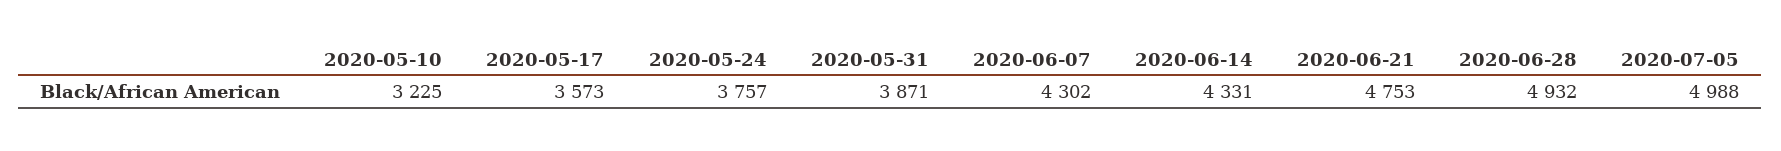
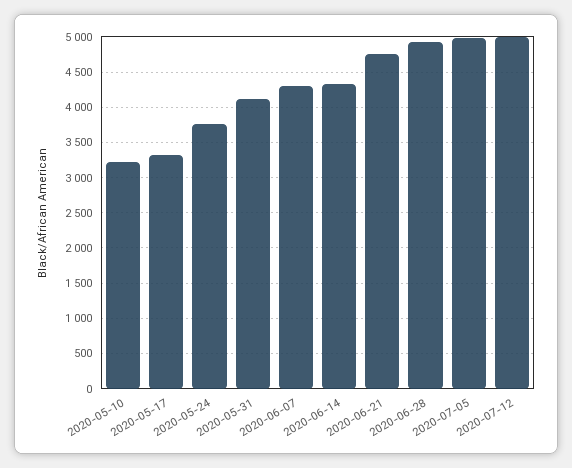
2020-05-17: 3573 -> 3300
2020-05-31: 3871 -> 4100
2020-07-12: none -> 5000

